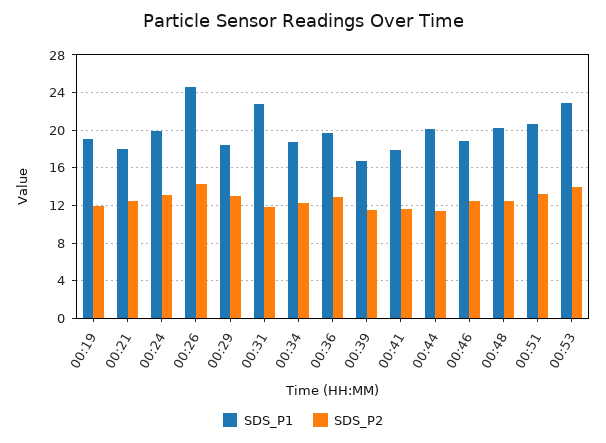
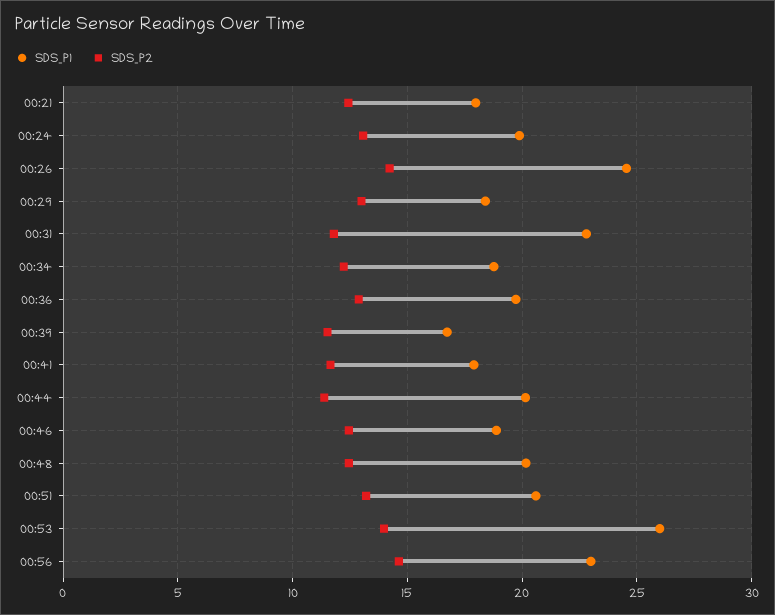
SDS_P1, 00:19: 19 -> none
SDS_P2, 00:19: 12 -> none
SDS_P1, 00:53: 23 -> 26
SDS_P1, 00:56: none -> 23
SDS_P2, 00:56: none -> 14.5

